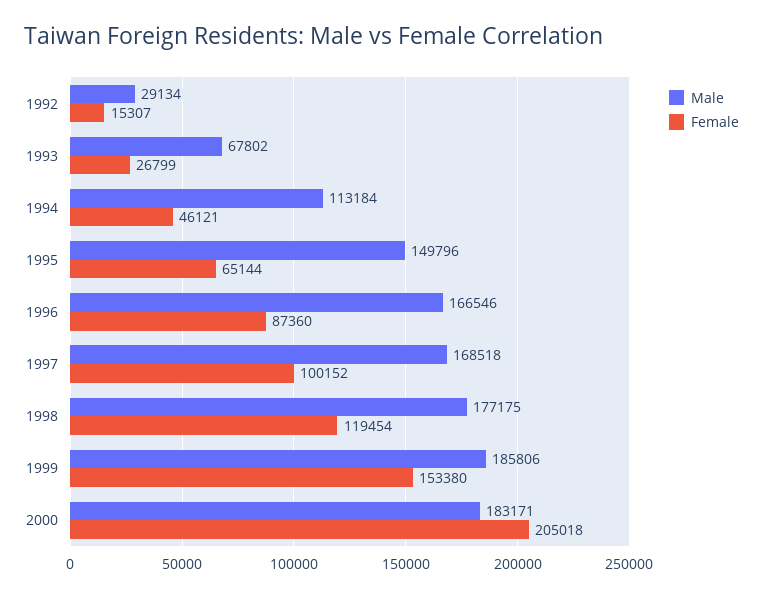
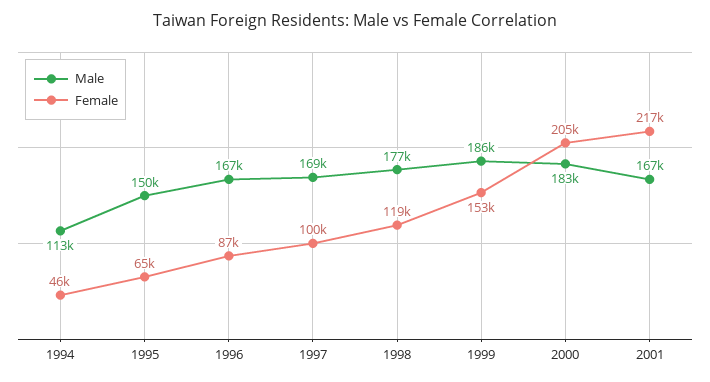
Male, 1992: 29134 -> none
Female, 1992: 15307 -> none
Male, 1993: 67802 -> none
Female, 1993: 26799 -> none
Male, 2001: none -> 167000
Female, 2001: none -> 217000

